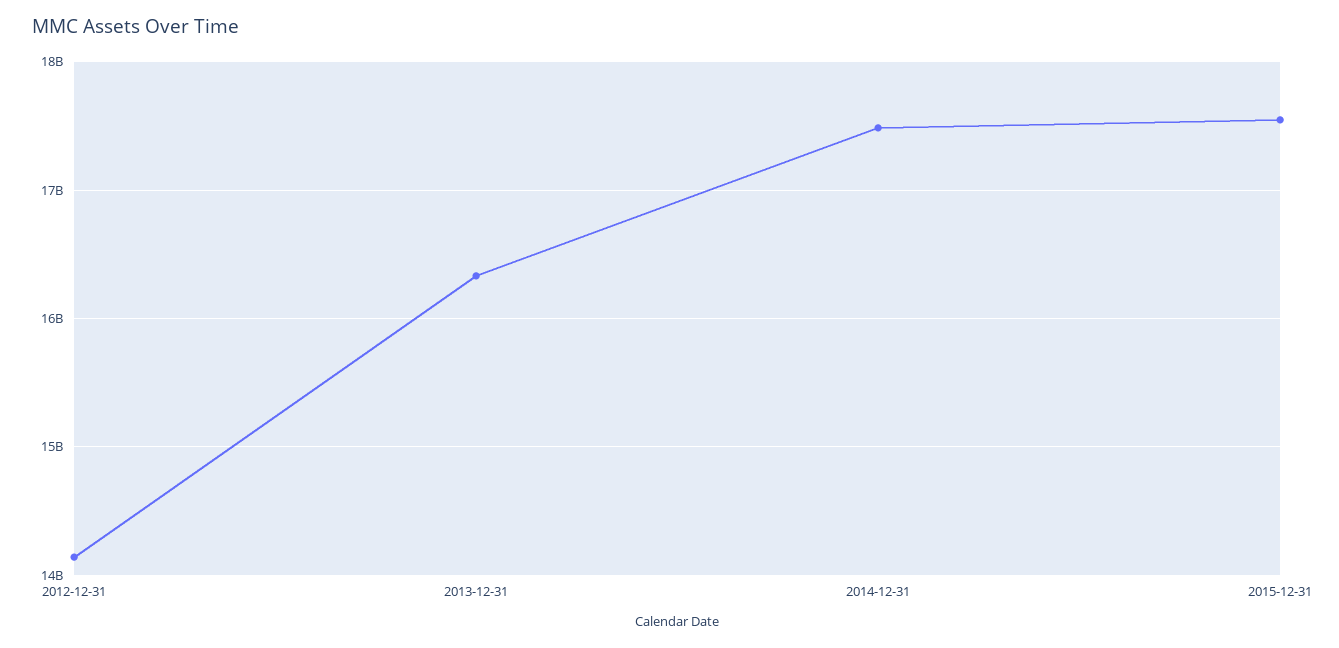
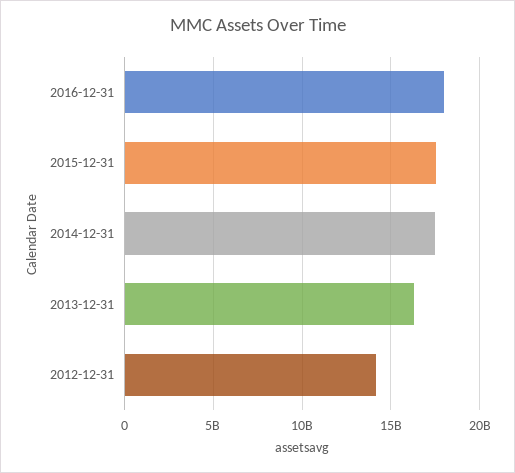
2016-12-31: none -> 18000000000

